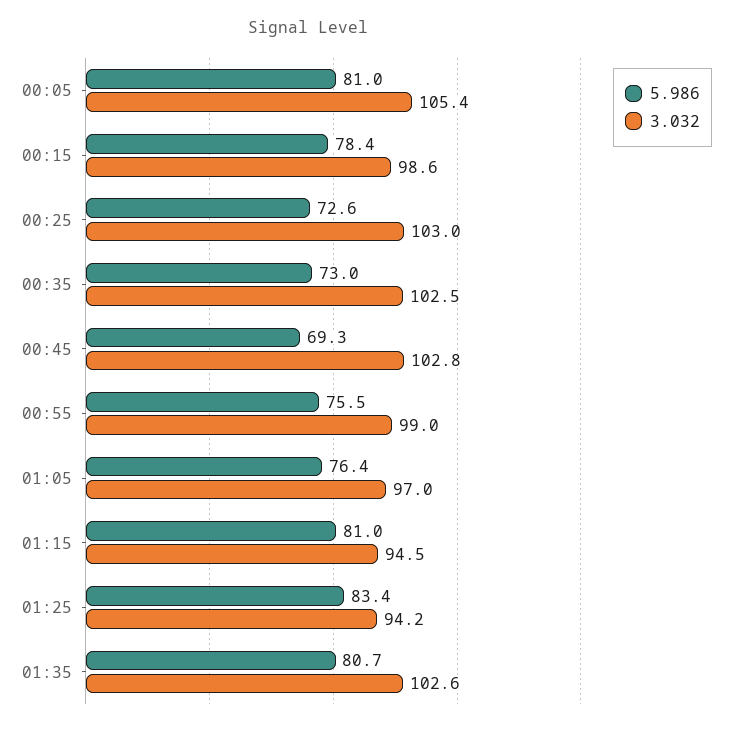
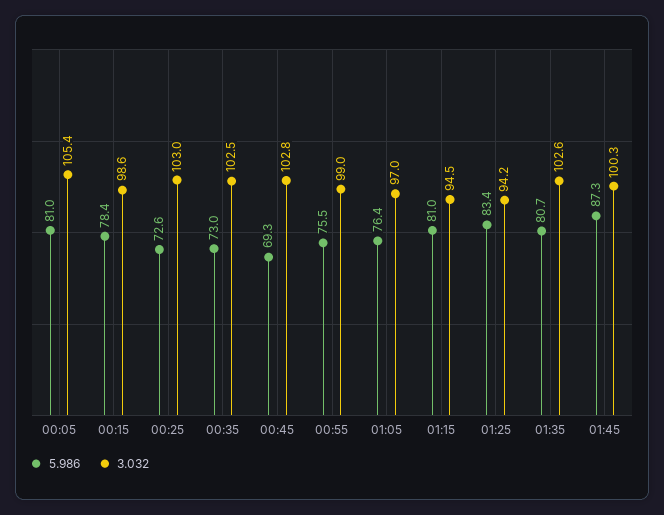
5.986, 01:45: none -> 87.3
3.032, 01:45: none -> 100.3

